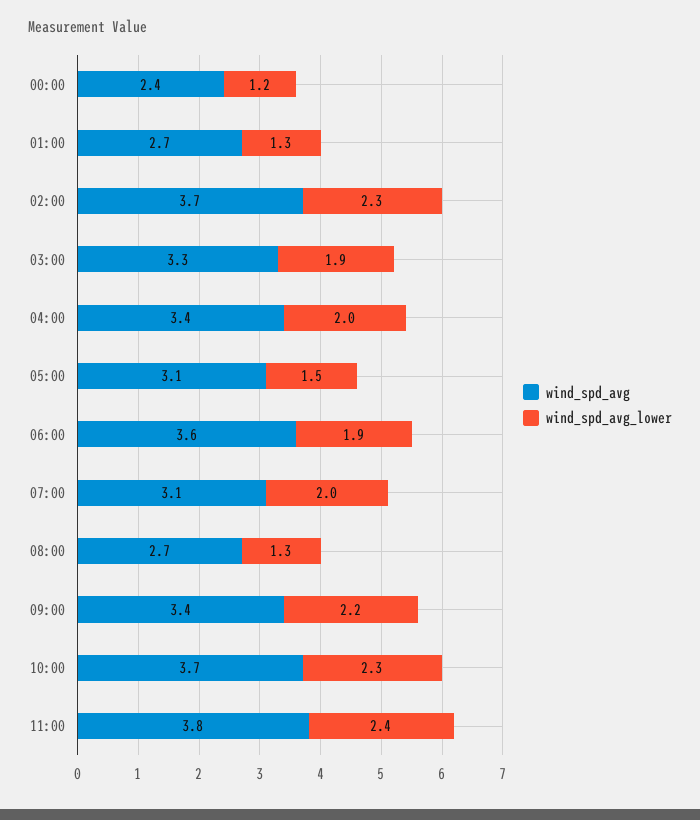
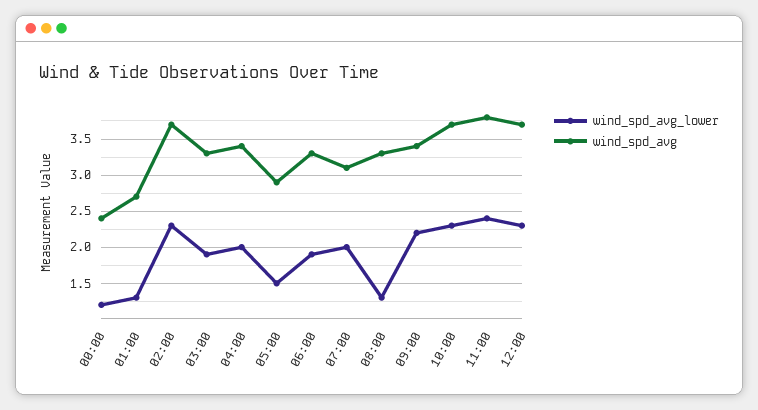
wind_spd_avg, 05:00: 3.1 -> 2.9
wind_spd_avg, 06:00: 3.6 -> 3.3
wind_spd_avg, 08:00: 2.7 -> 3.3
wind_spd_avg_lower, 12:00: none -> 2.3
wind_spd_avg, 12:00: none -> 3.7

